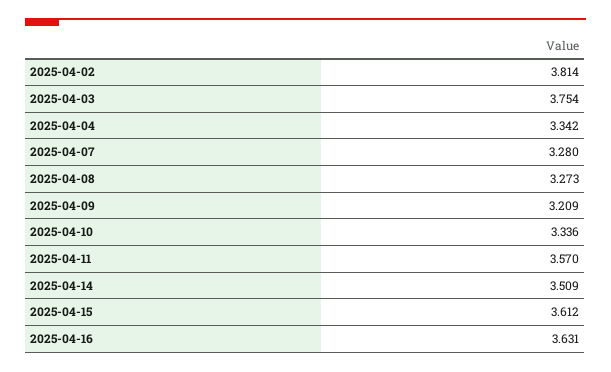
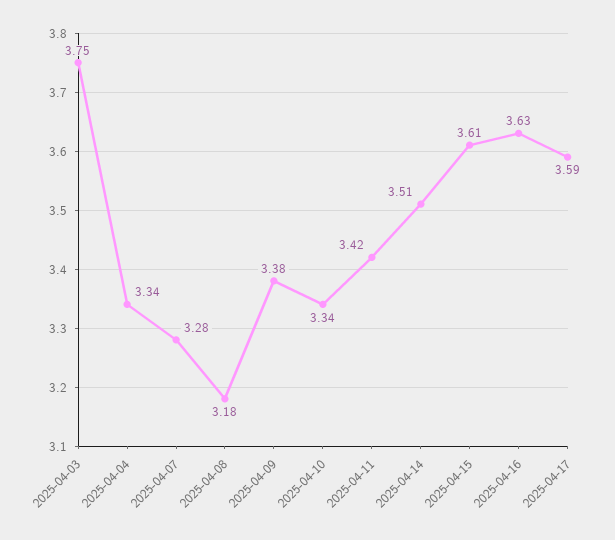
2025-04-02: 3.814 -> none
2025-04-08: 3.273 -> 3.18
2025-04-09: 3.209 -> 3.38
2025-04-11: 3.57 -> 3.42
2025-04-17: none -> 3.59

